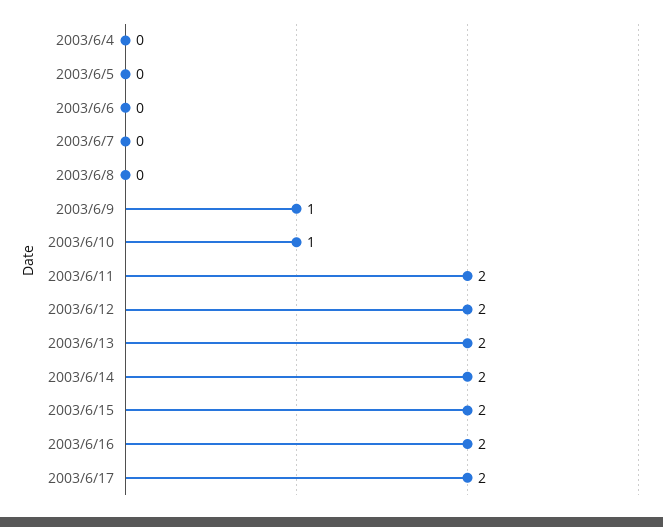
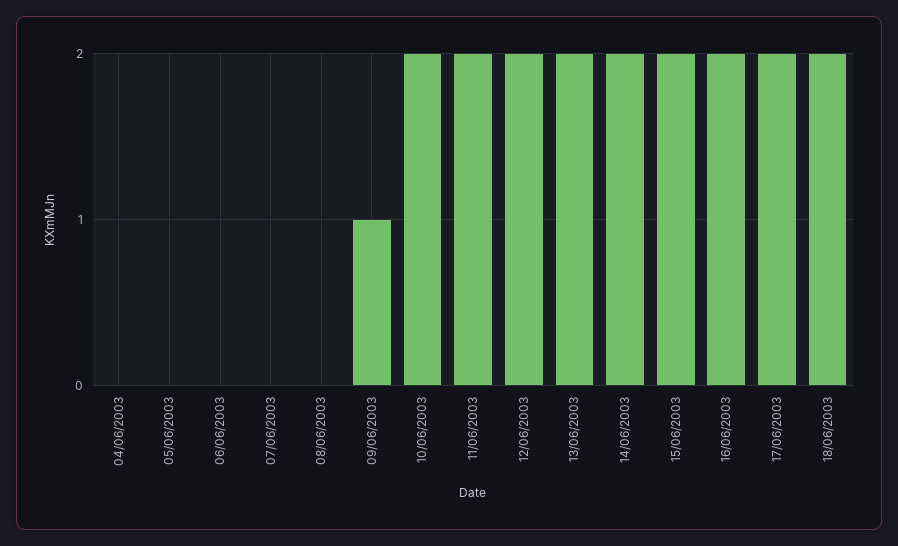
2003/6/10: 1 -> 2
18/06/2003: none -> 2

